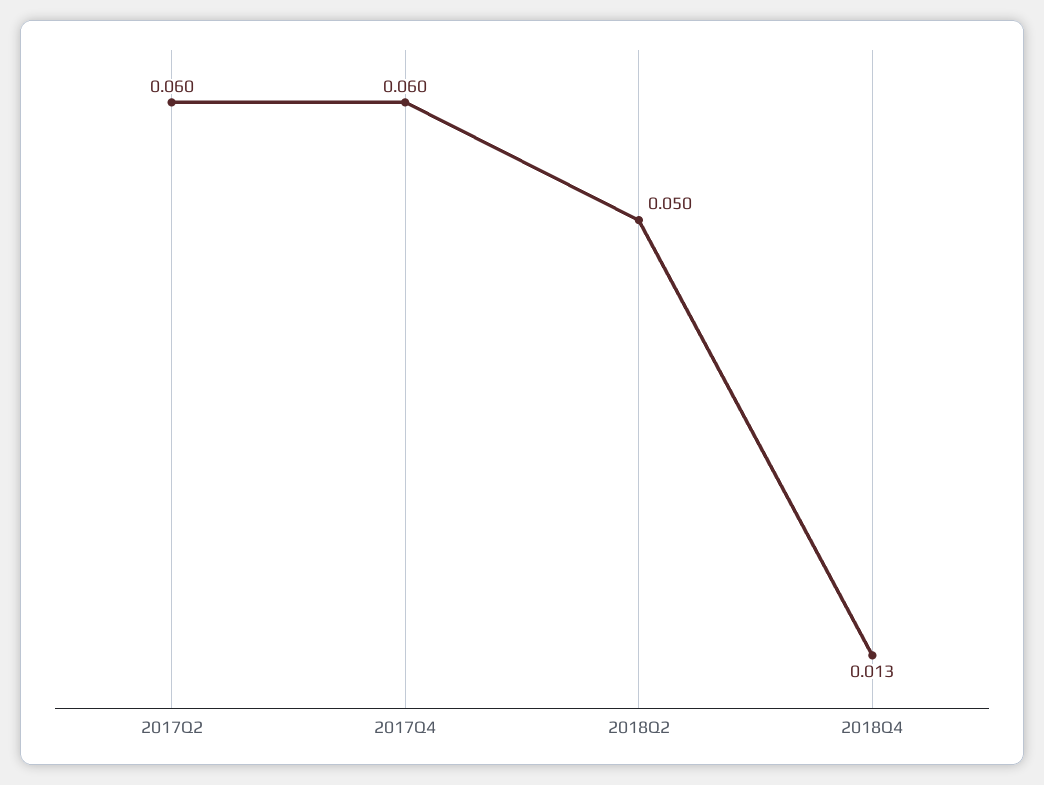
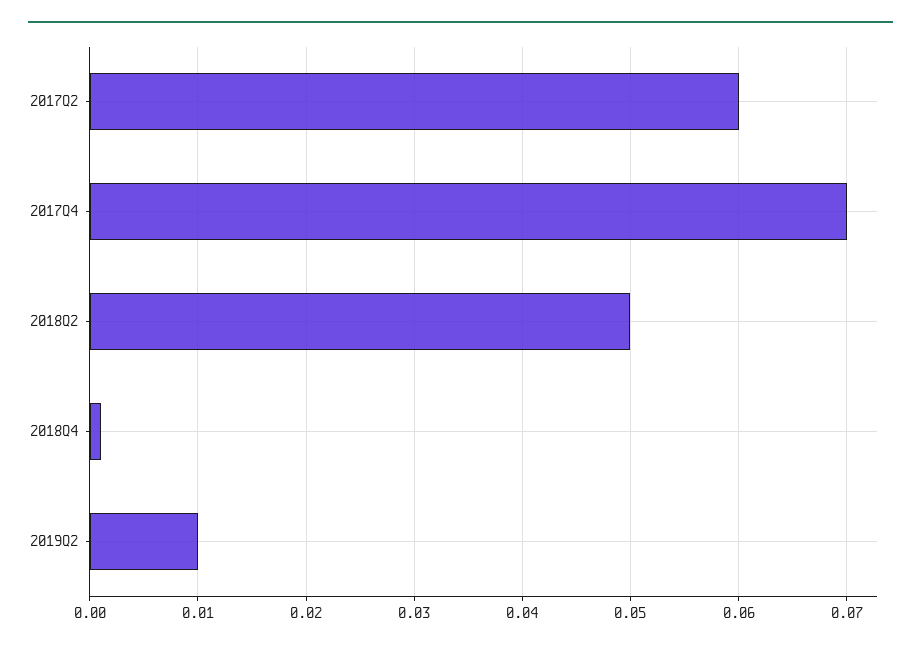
2017Q4: 0.06 -> 0.07
2018Q4: 0.013 -> 0.001
2019Q2: none -> 0.01

